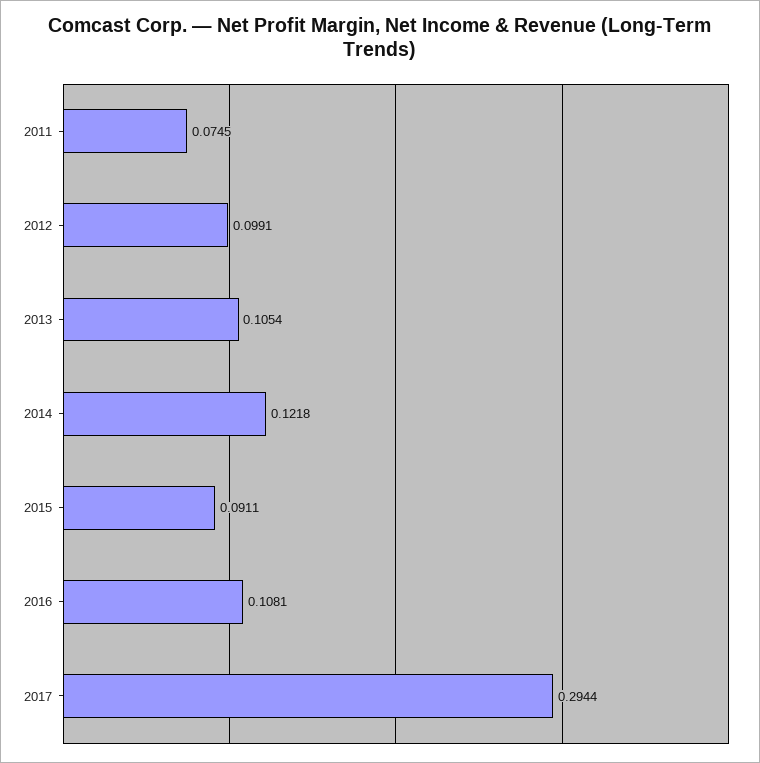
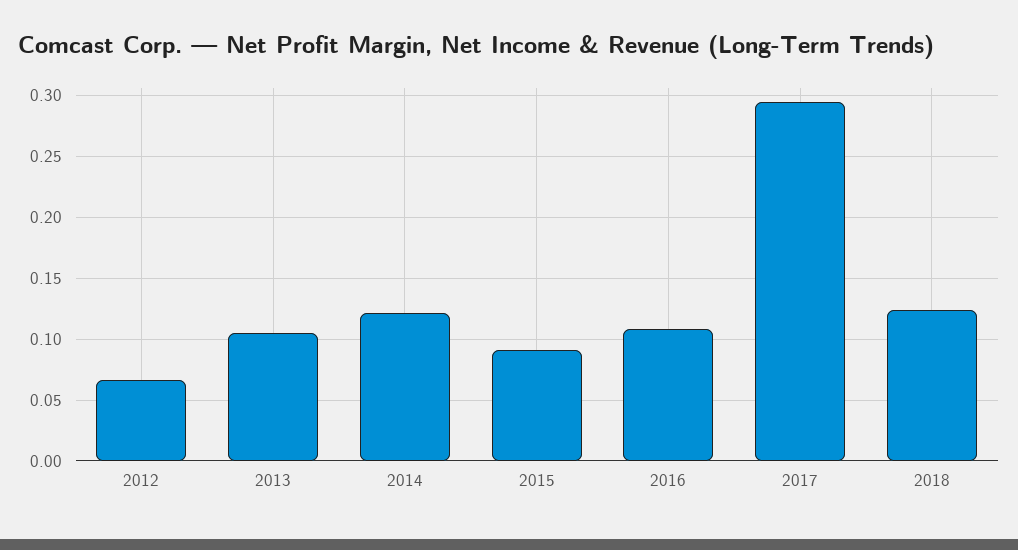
2011: 0.0745 -> none
2012: 0.0991 -> 0.065
2018: none -> 0.125

